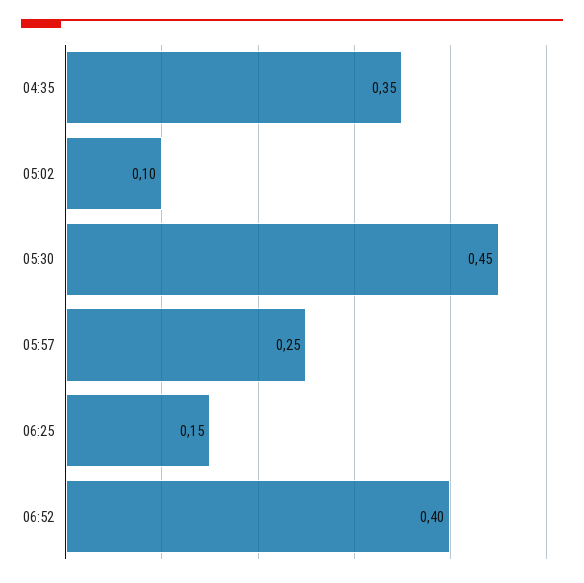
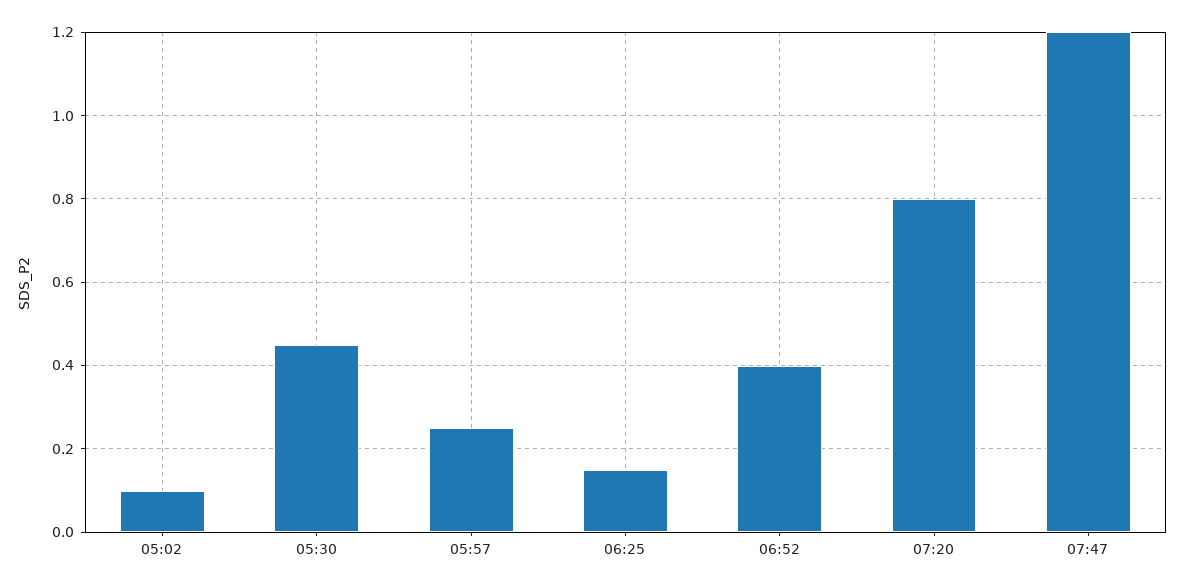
04:35: 0.35 -> none
07:20: none -> 0.8
07:47: none -> 1.2

